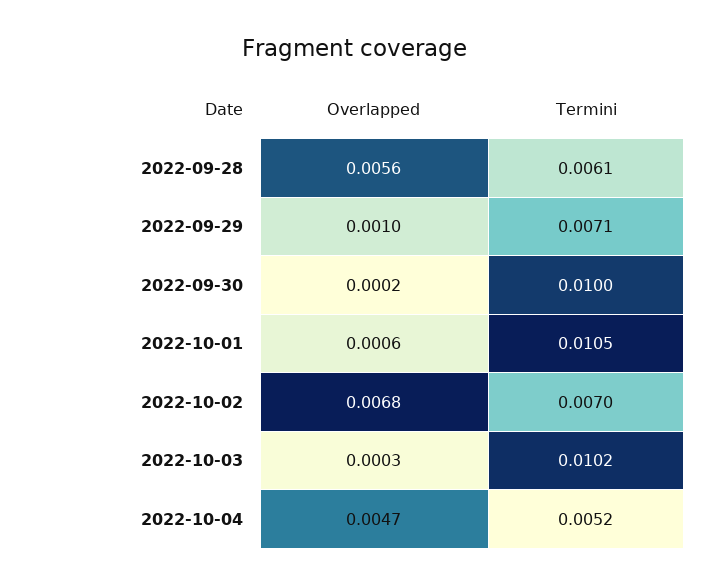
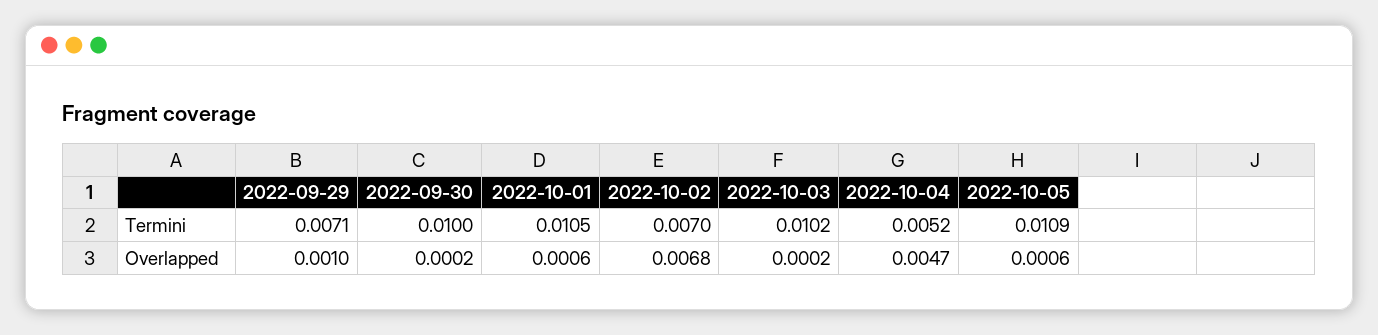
Overlapped, 2022-09-28: 0.0056 -> none
Termini, 2022-09-28: 0.0061 -> none
Overlapped, 2022-10-03: 0.0003 -> 0.0002
Termini, 2022-10-05: none -> 0.0109
Overlapped, 2022-10-05: none -> 0.0006

